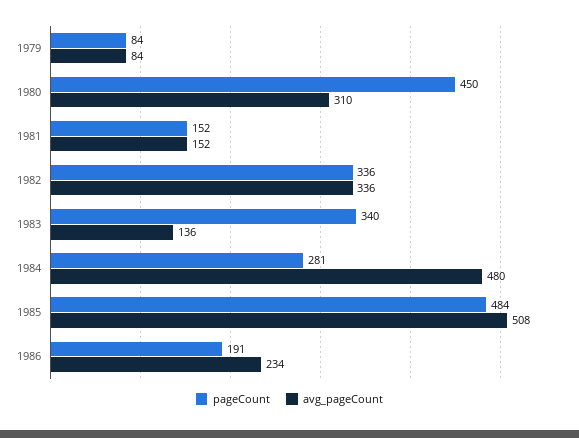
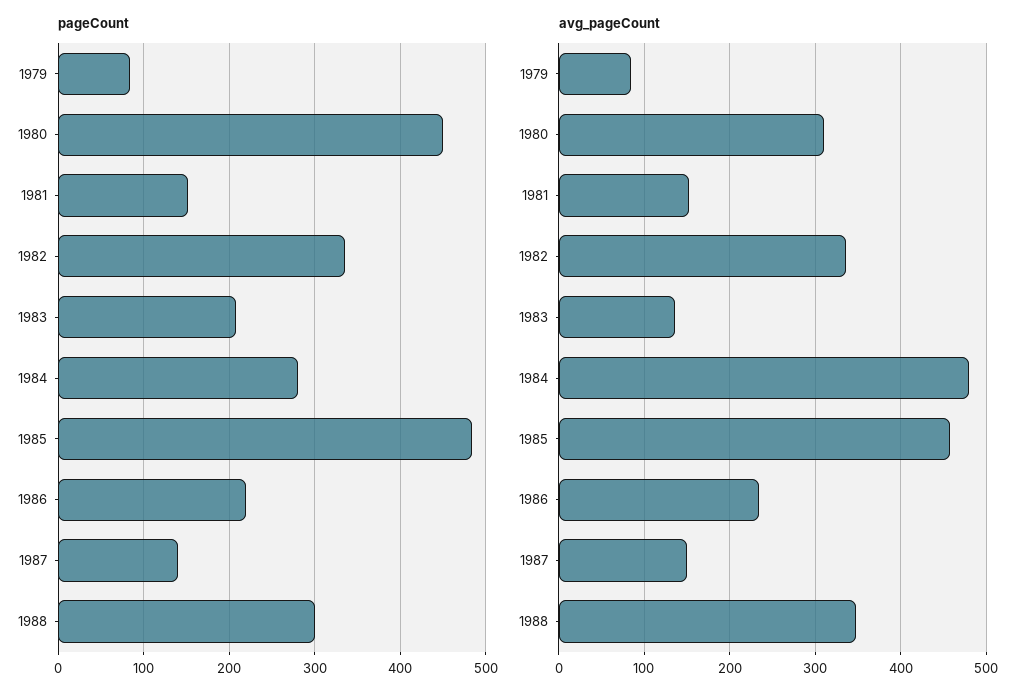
pageCount, 1983: 340 -> 210
avg_pageCount, 1985: 508 -> 460
pageCount, 1986: 191 -> 220
pageCount, 1987: none -> 140
pageCount, 1988: none -> 300
avg_pageCount, 1987: none -> 150
avg_pageCount, 1988: none -> 350

